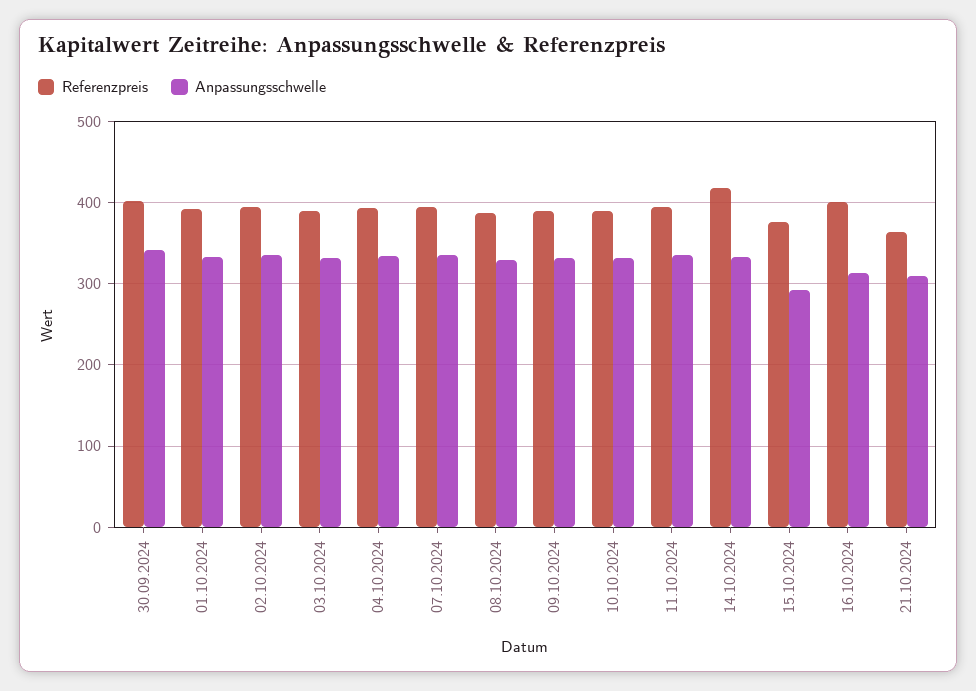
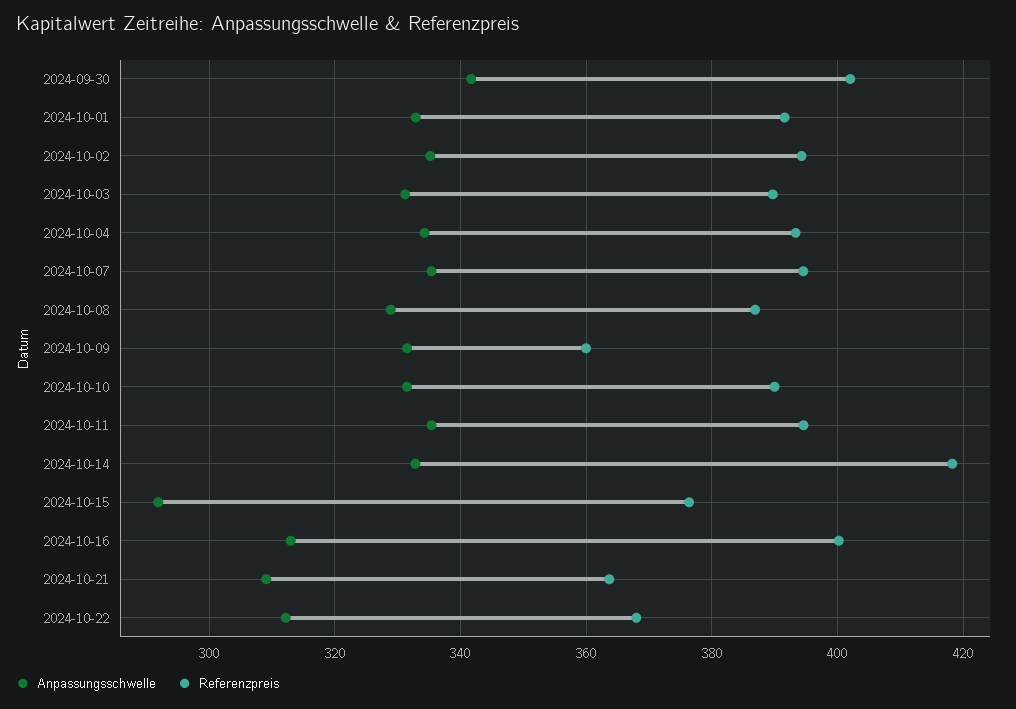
Referenzpreis, 09.10.2024: 390 -> 360
Anpassungsschwelle, 2024-10-22: none -> 312
Referenzpreis, 2024-10-22: none -> 368

